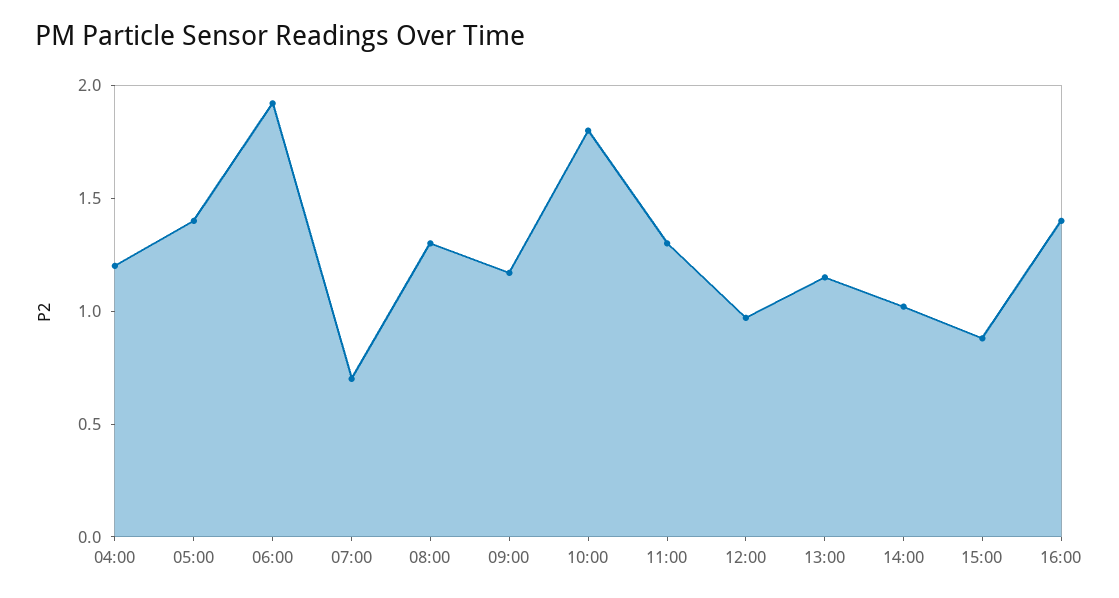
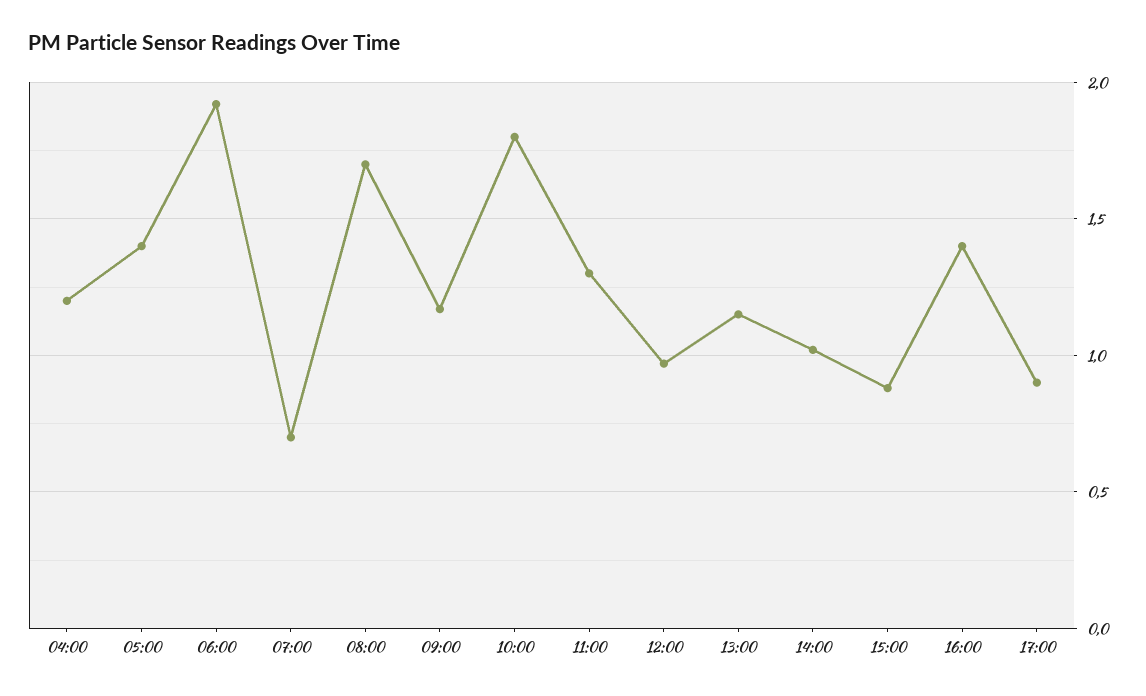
08:00: 1.3 -> 1.7
17:00: none -> 0.9

